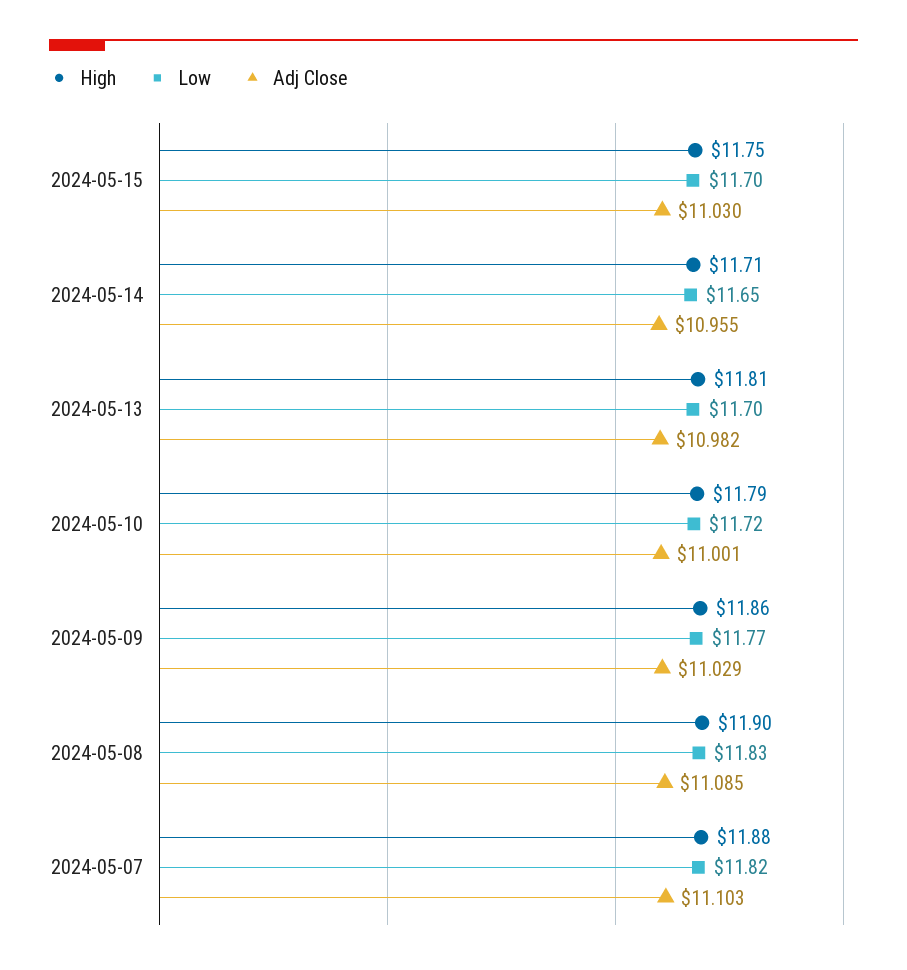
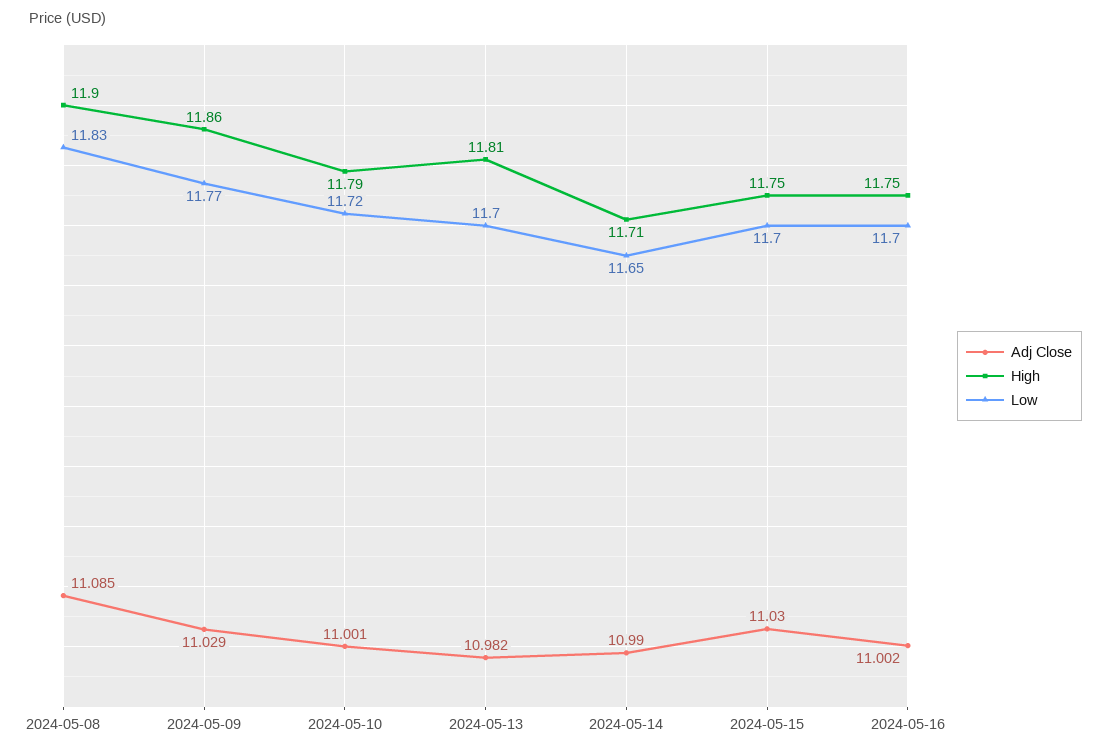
Adj Close, 2024-05-14: 10.955 -> 10.99
High, 2024-05-07: 11.88 -> none
Low, 2024-05-07: 11.82 -> none
Adj Close, 2024-05-07: 11.103 -> none
Adj Close, 2024-05-16: none -> 11.002
High, 2024-05-16: none -> 11.75
Low, 2024-05-16: none -> 11.7

